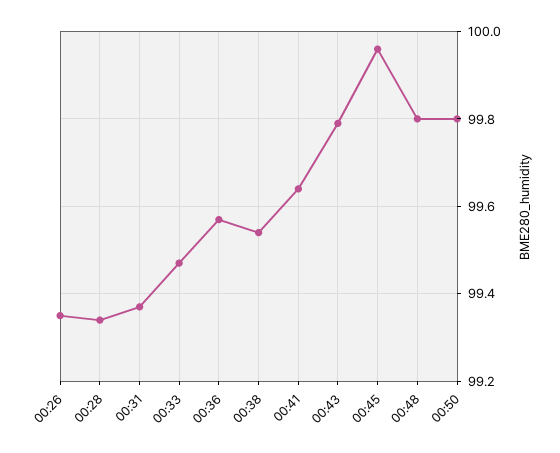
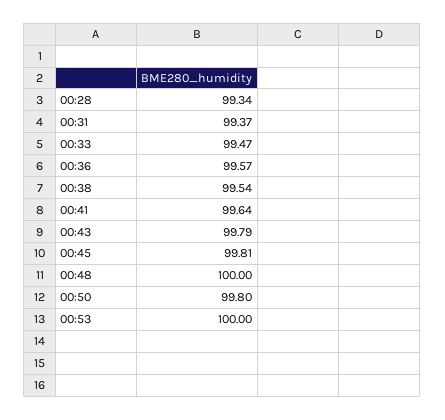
00:26: 99.35 -> none
00:45: 99.95 -> 99.81
00:48: 99.8 -> 100
00:53: none -> 100

